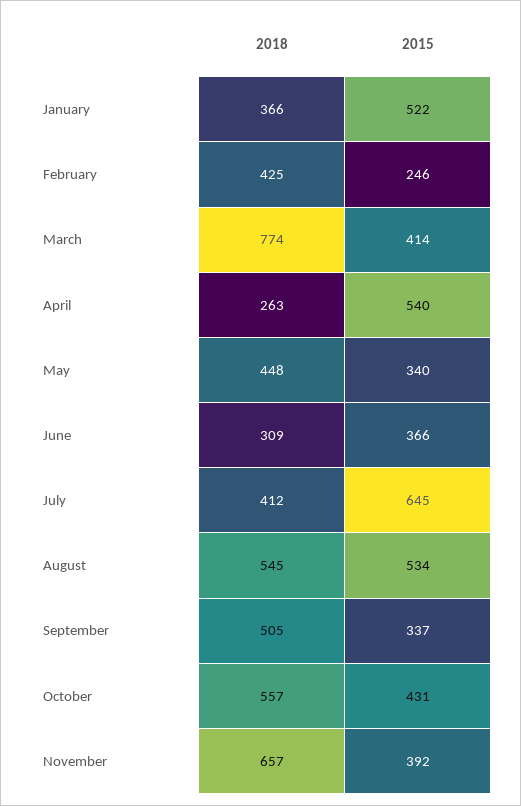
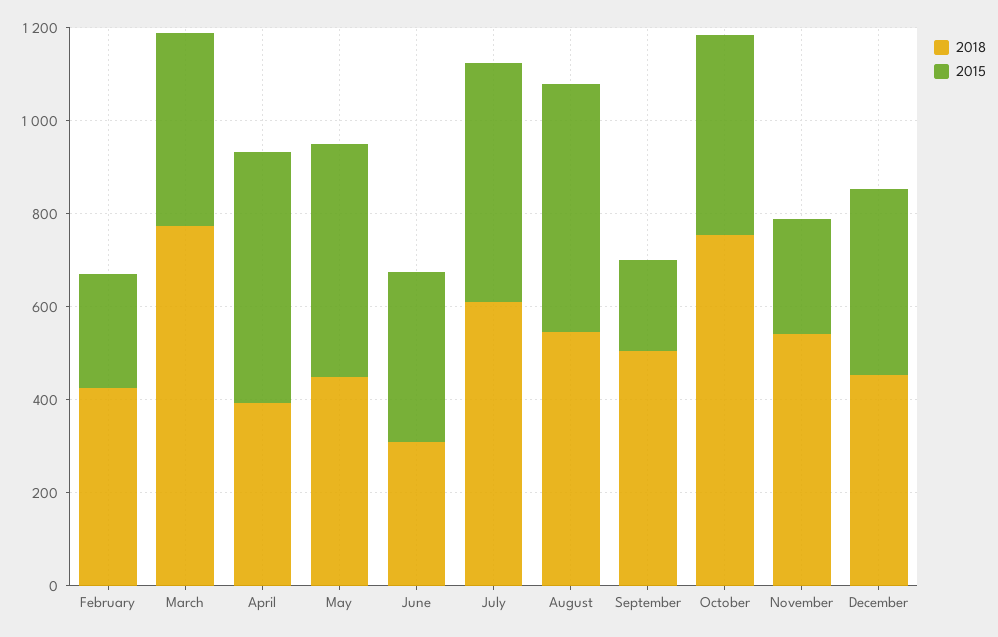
2018, January: 366 -> none
2015, January: 522 -> none
2018, April: 263 -> 400
2015, May: 340 -> 500
2018, July: 412 -> 600
2015, July: 645 -> 500
2015, September: 337 -> 200
2018, October: 557 -> 750
2018, November: 657 -> 550
2015, November: 392 -> 250
2018, December: none -> 450
2015, December: none -> 400

